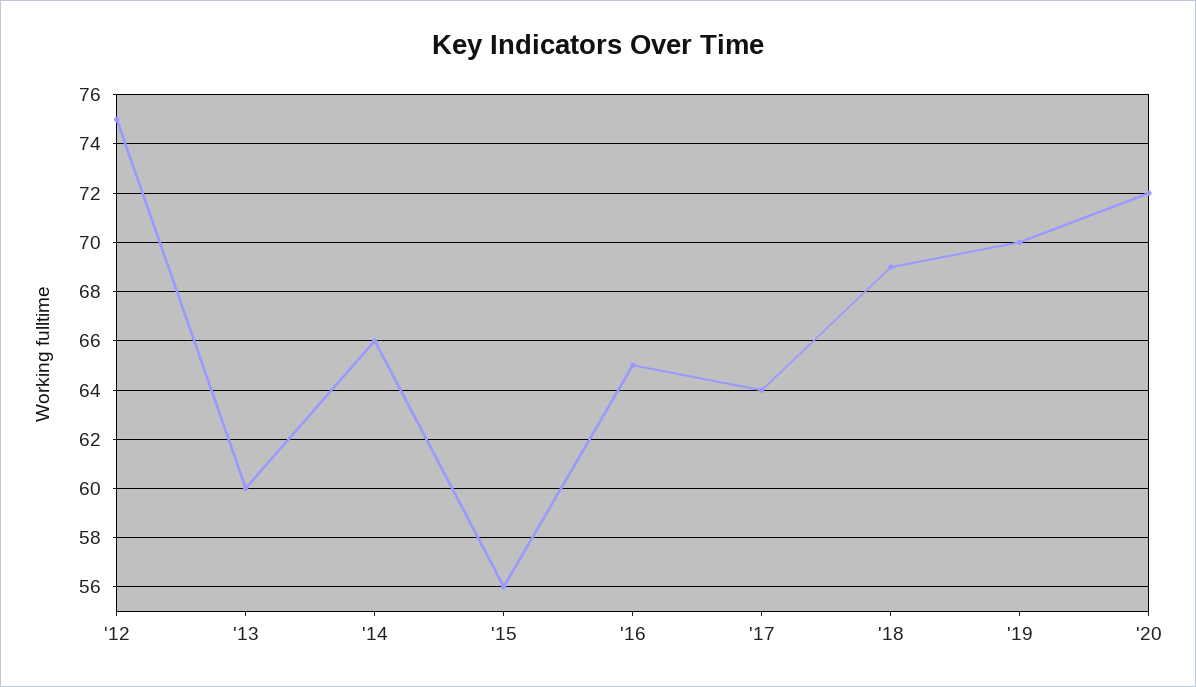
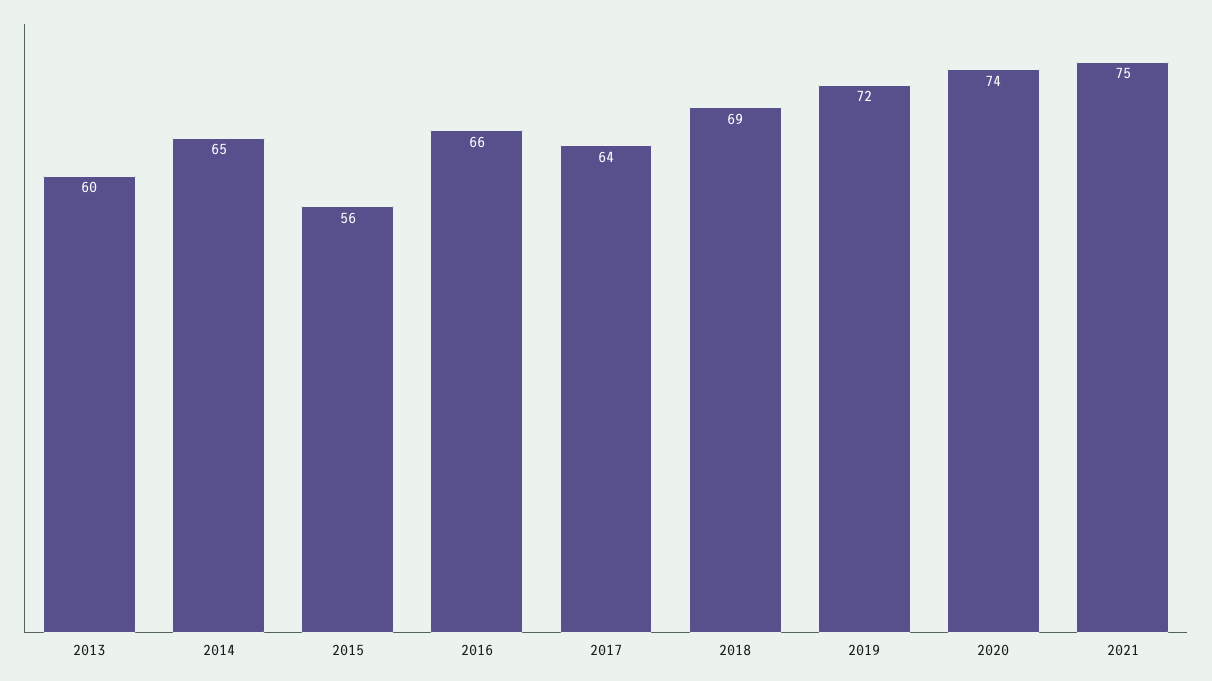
'12: 75 -> none
'14: 66 -> 65
'16: 65 -> 66
'19: 70 -> 72
'20: 72 -> 74
2021: none -> 75

